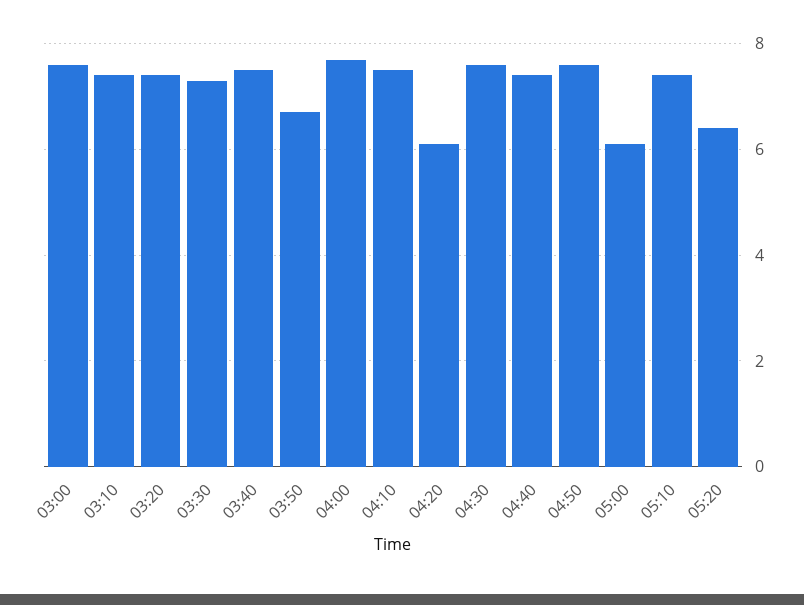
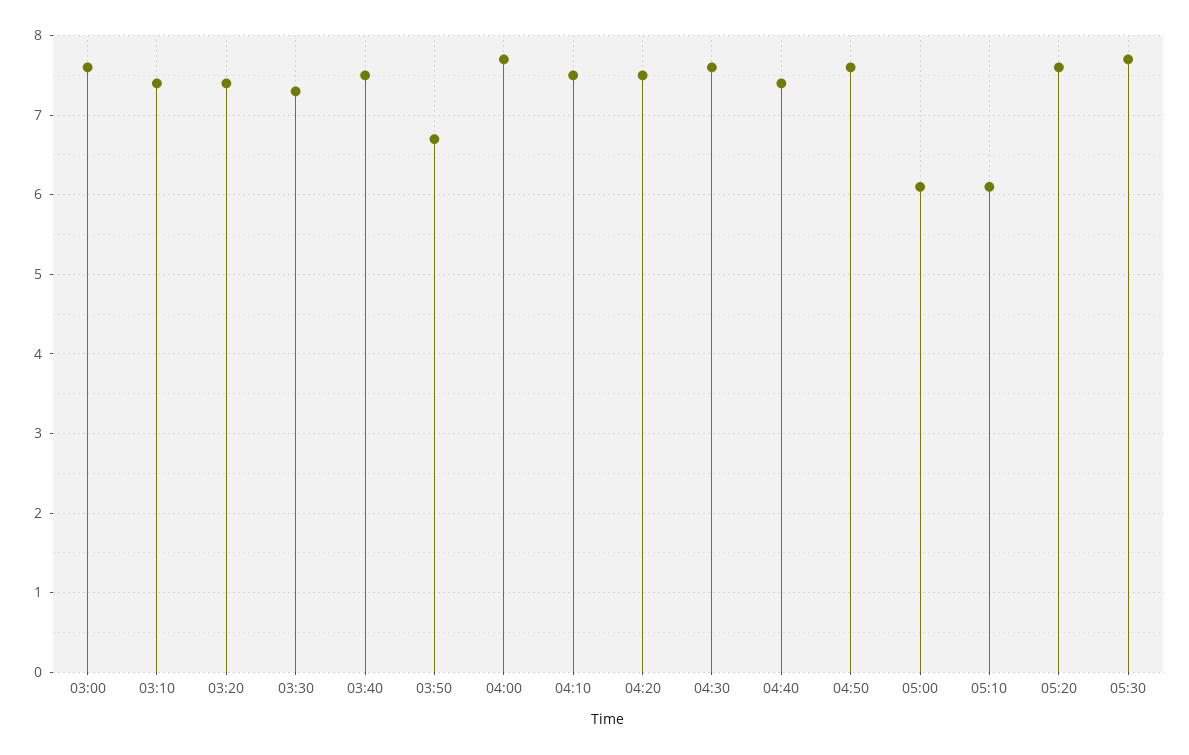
04:20: 6 -> 7.5
05:10: 7.5 -> 6.1
05:20: 6.5 -> 7.6
05:30: none -> 7.7

